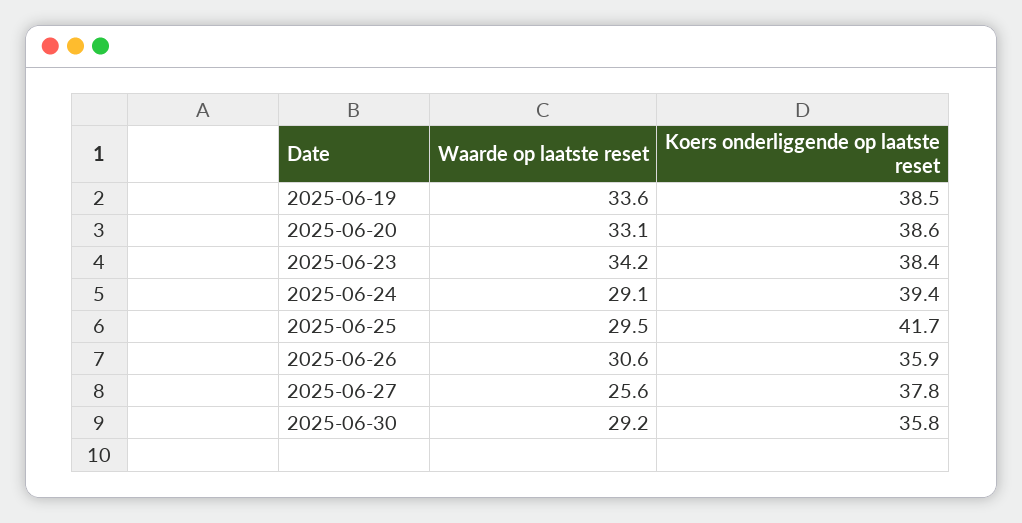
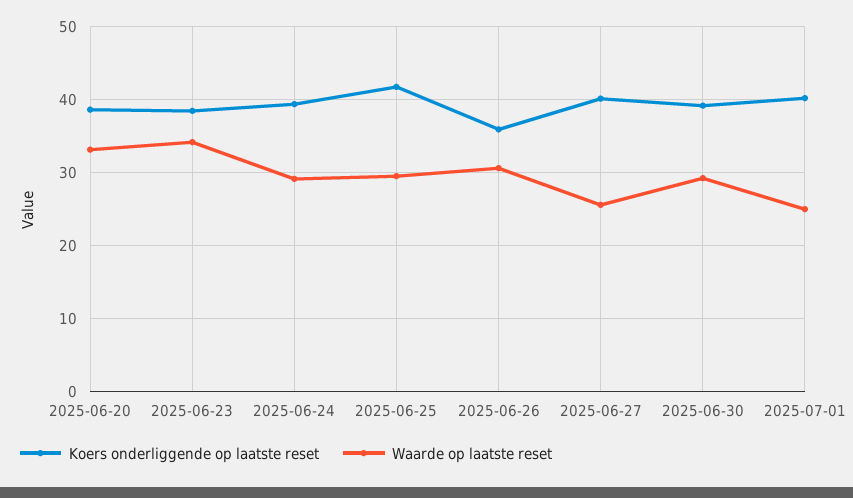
Waarde op laatste reset, 2025-06-19: 33.6 -> none
Koers onderliggende op laatste reset, 2025-06-19: 38.5 -> none
Koers onderliggende op laatste reset, 2025-06-27: 37.8 -> 40
Koers onderliggende op laatste reset, 2025-06-30: 35.8 -> 39
Koers onderliggende op laatste reset, 2025-07-01: none -> 40
Waarde op laatste reset, 2025-07-01: none -> 25

